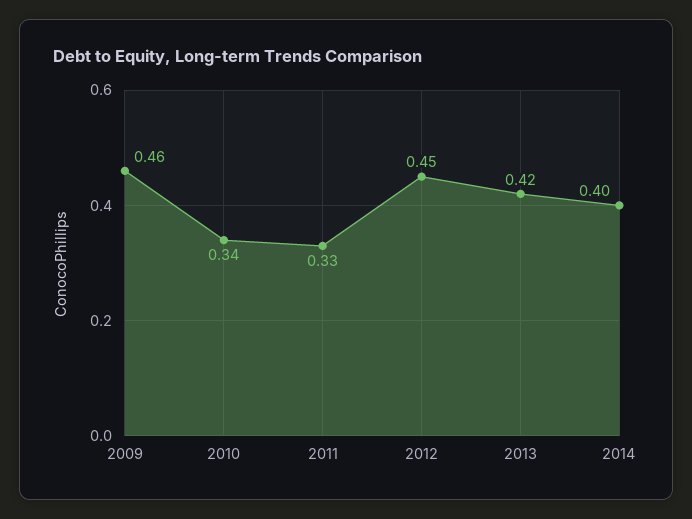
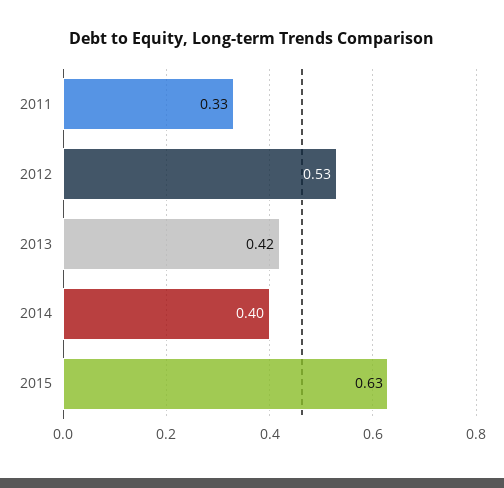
2009: 0.46 -> none
2010: 0.34 -> none
2012: 0.45 -> 0.53
2015: none -> 0.63

